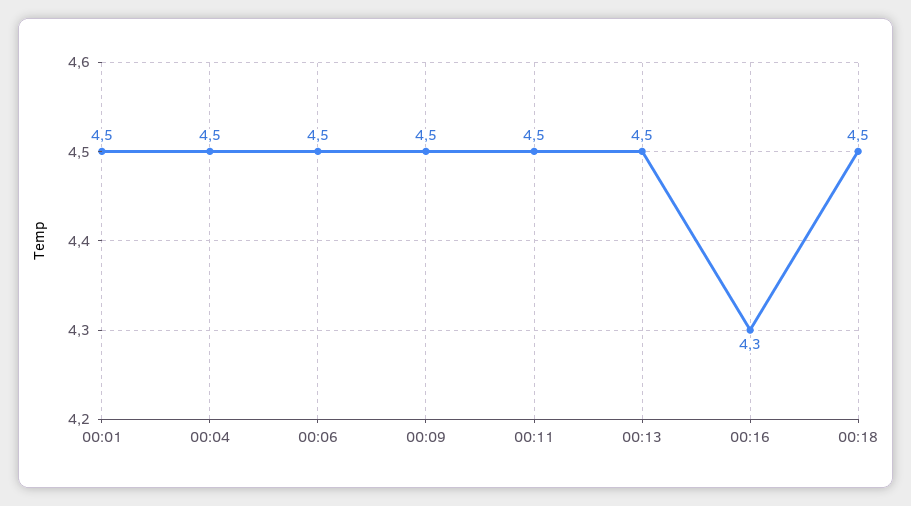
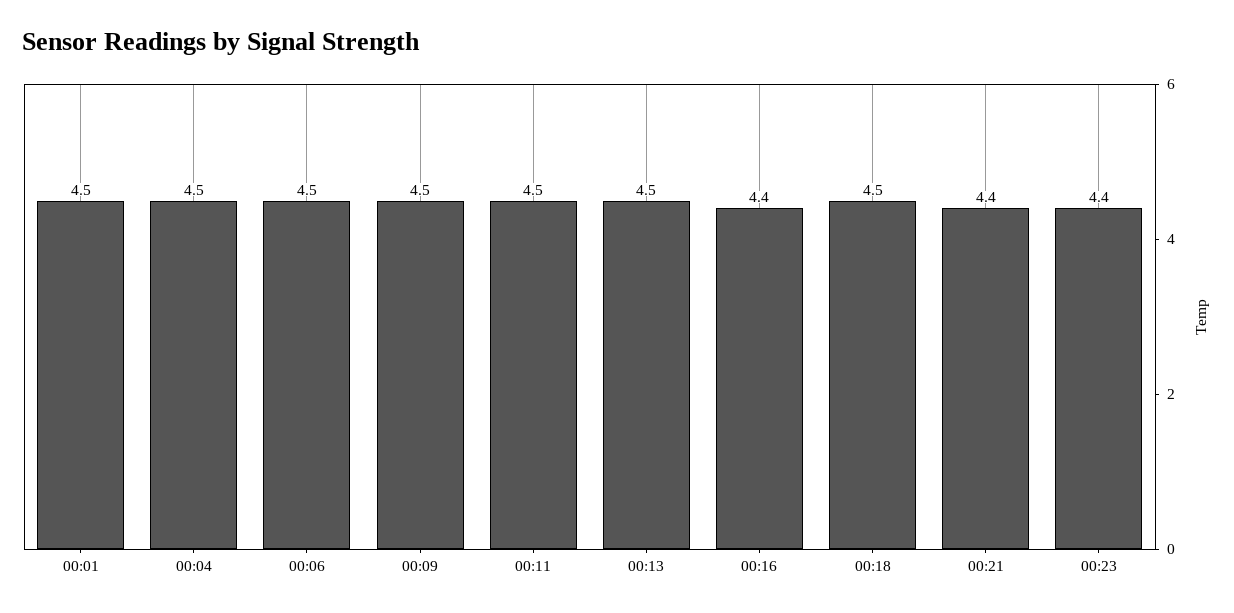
00:16: 4.3 -> 4.4
00:21: none -> 4.4
00:23: none -> 4.4

